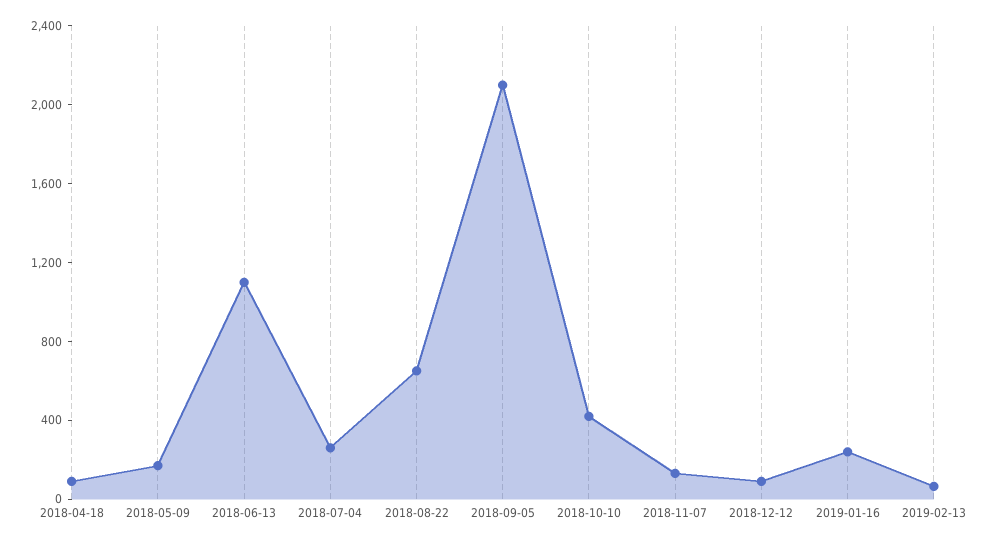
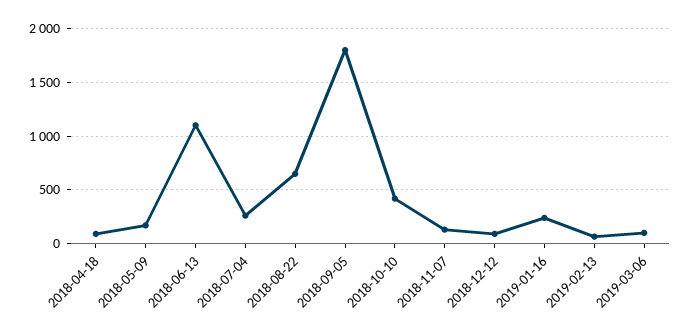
2018-09-05: 2100 -> 1800
2019-03-06: none -> 100

